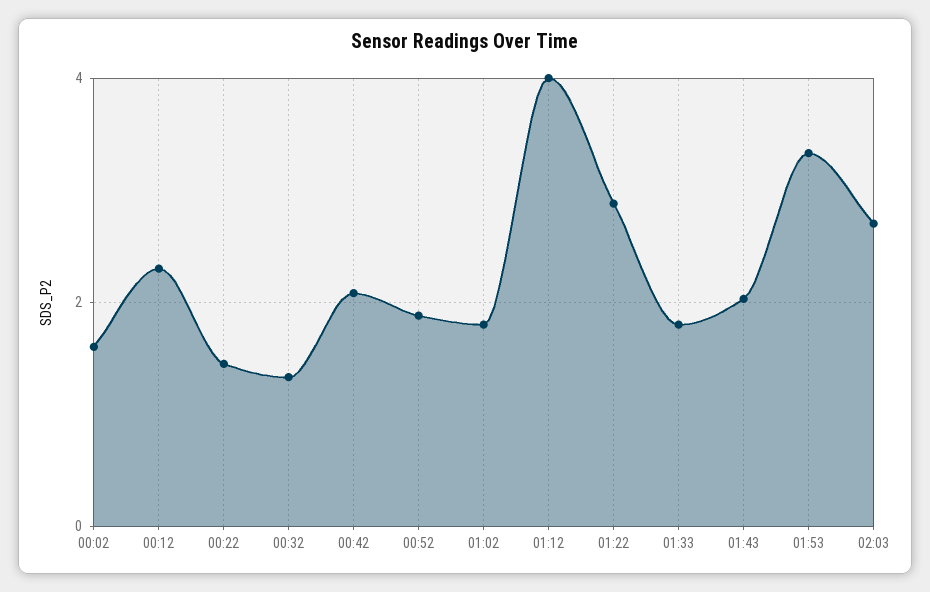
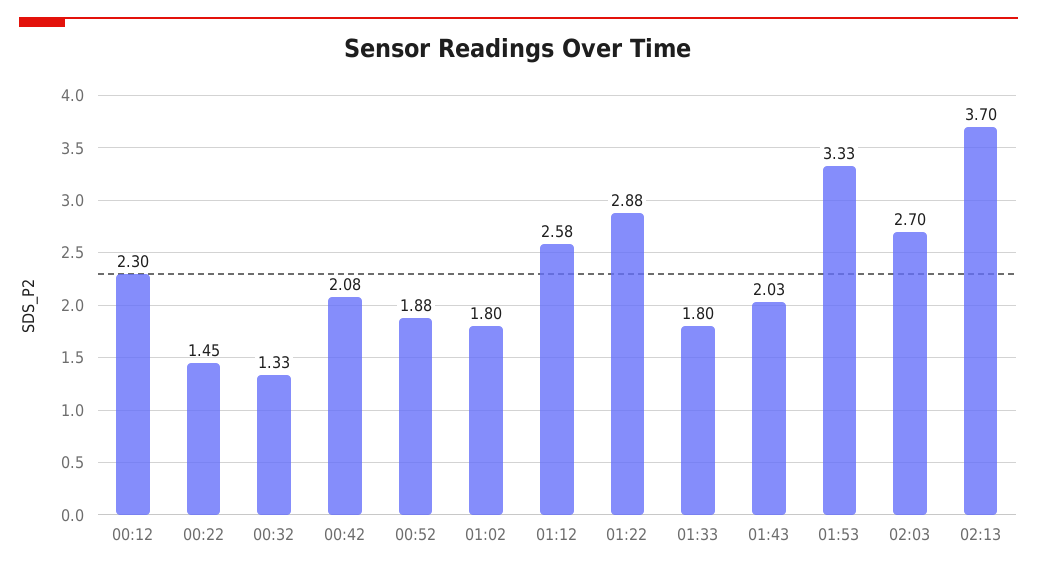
00:02: 1.6 -> none
01:12: 4 -> 2.58
02:13: none -> 3.7

